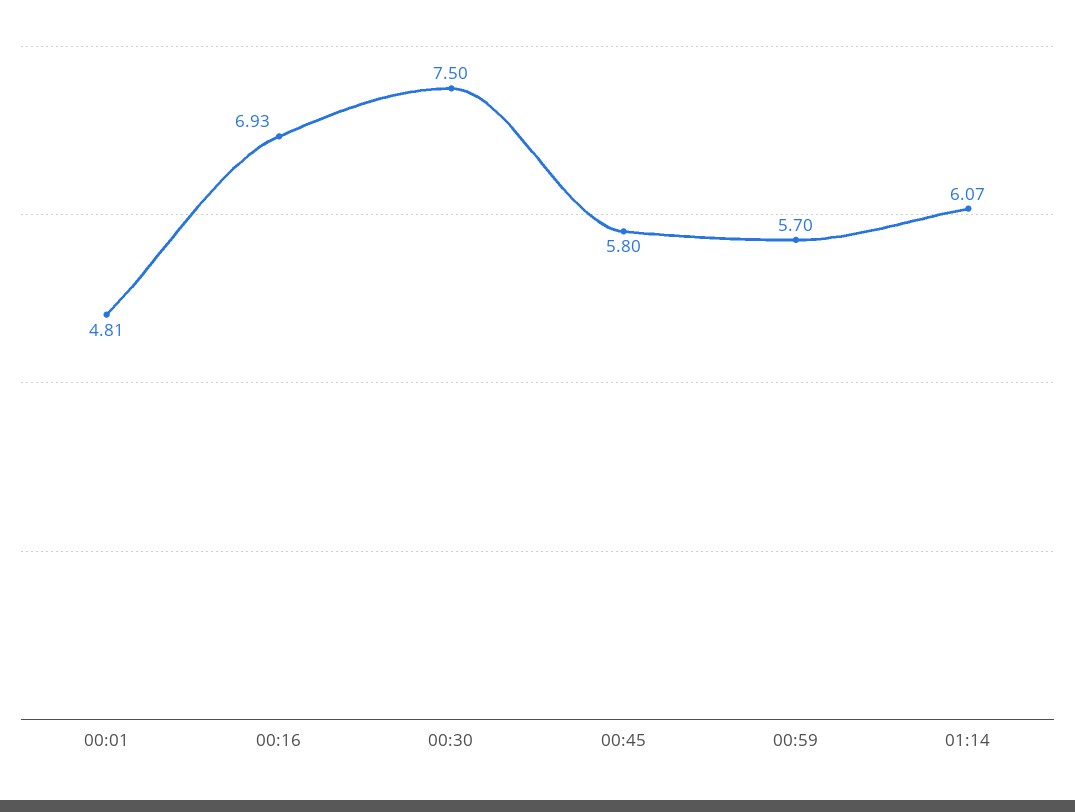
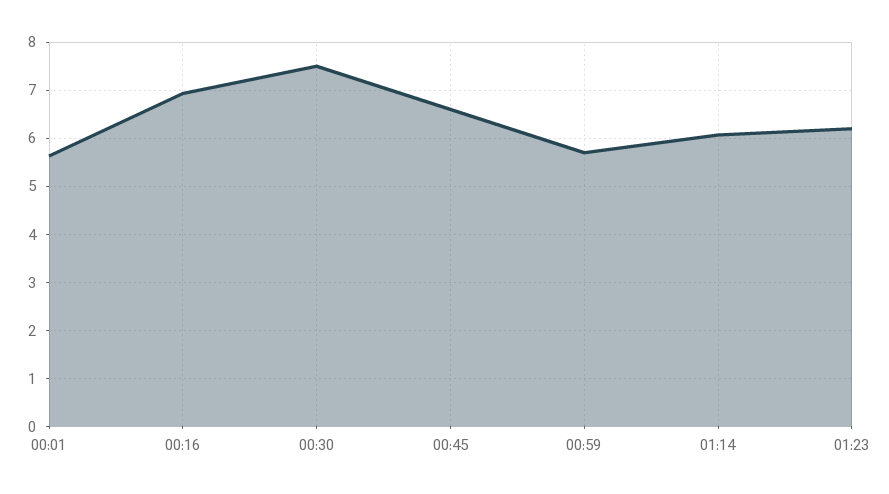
00:01: 4.81 -> 5.6
00:45: 5.8 -> 6.6
01:23: none -> 6.2

